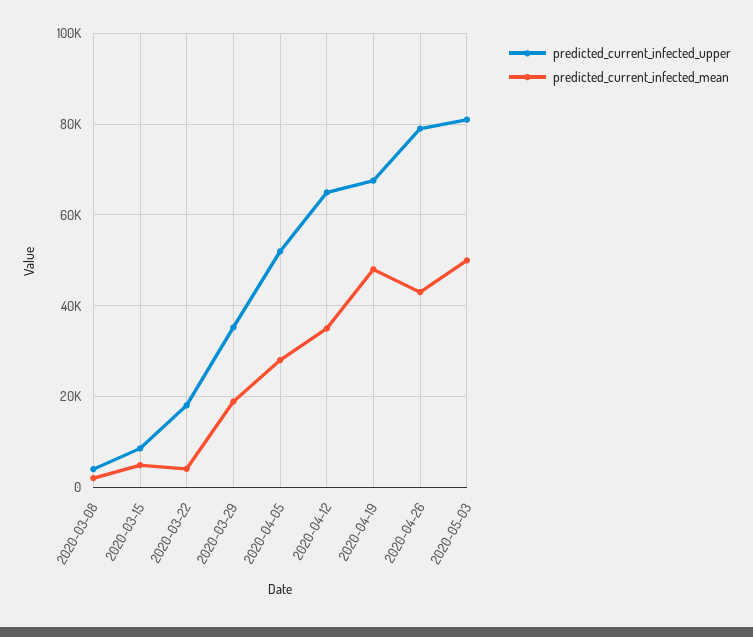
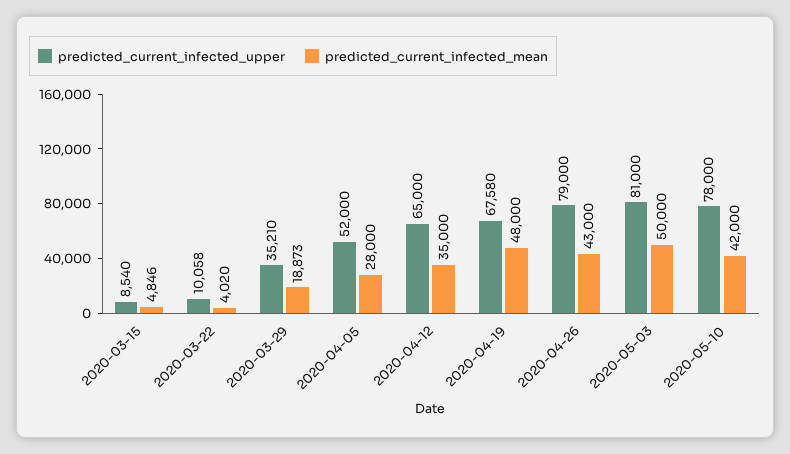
predicted_current_infected_upper, 2020-03-08: 4000 -> none
predicted_current_infected_mean, 2020-03-08: 2000 -> none
predicted_current_infected_upper, 2020-03-22: 18000 -> 10058
predicted_current_infected_upper, 2020-05-10: none -> 78000
predicted_current_infected_mean, 2020-05-10: none -> 42000

